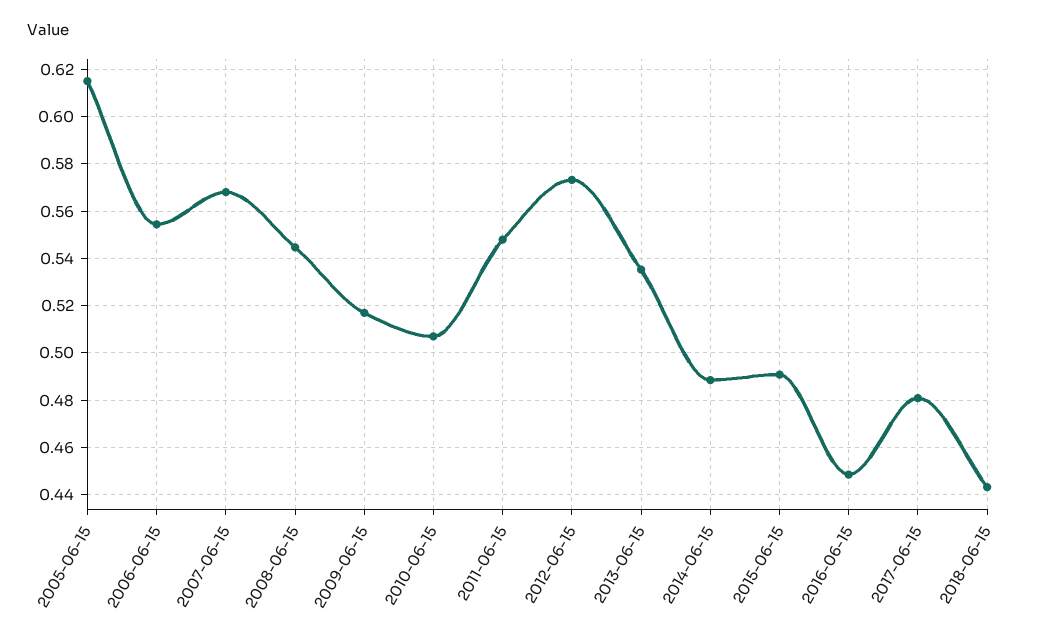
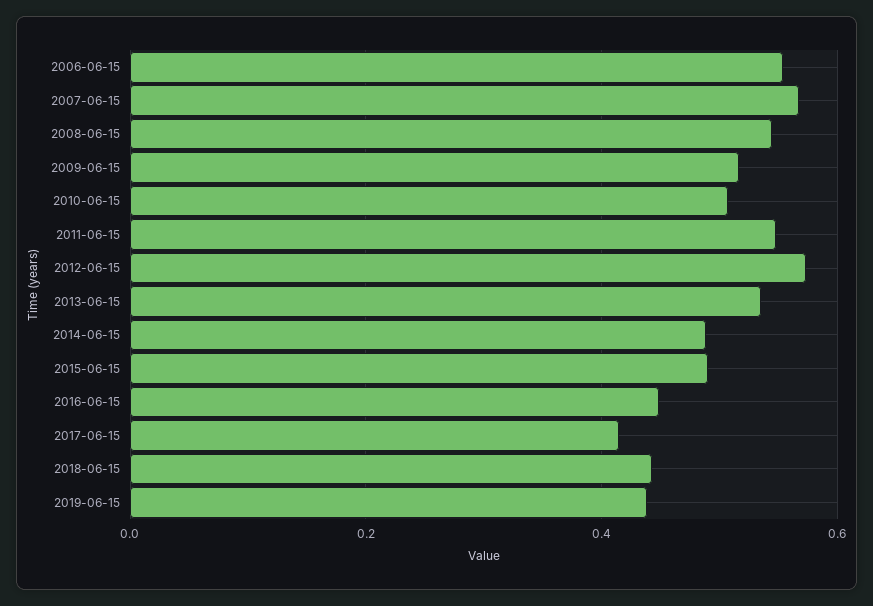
2005-06-15: 0.615 -> none
2017-06-15: 0.48 -> 0.42
2019-06-15: none -> 0.44

